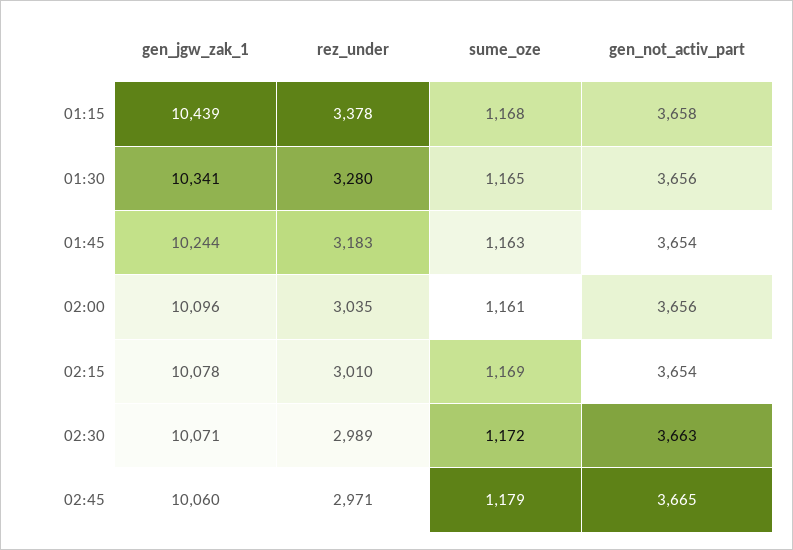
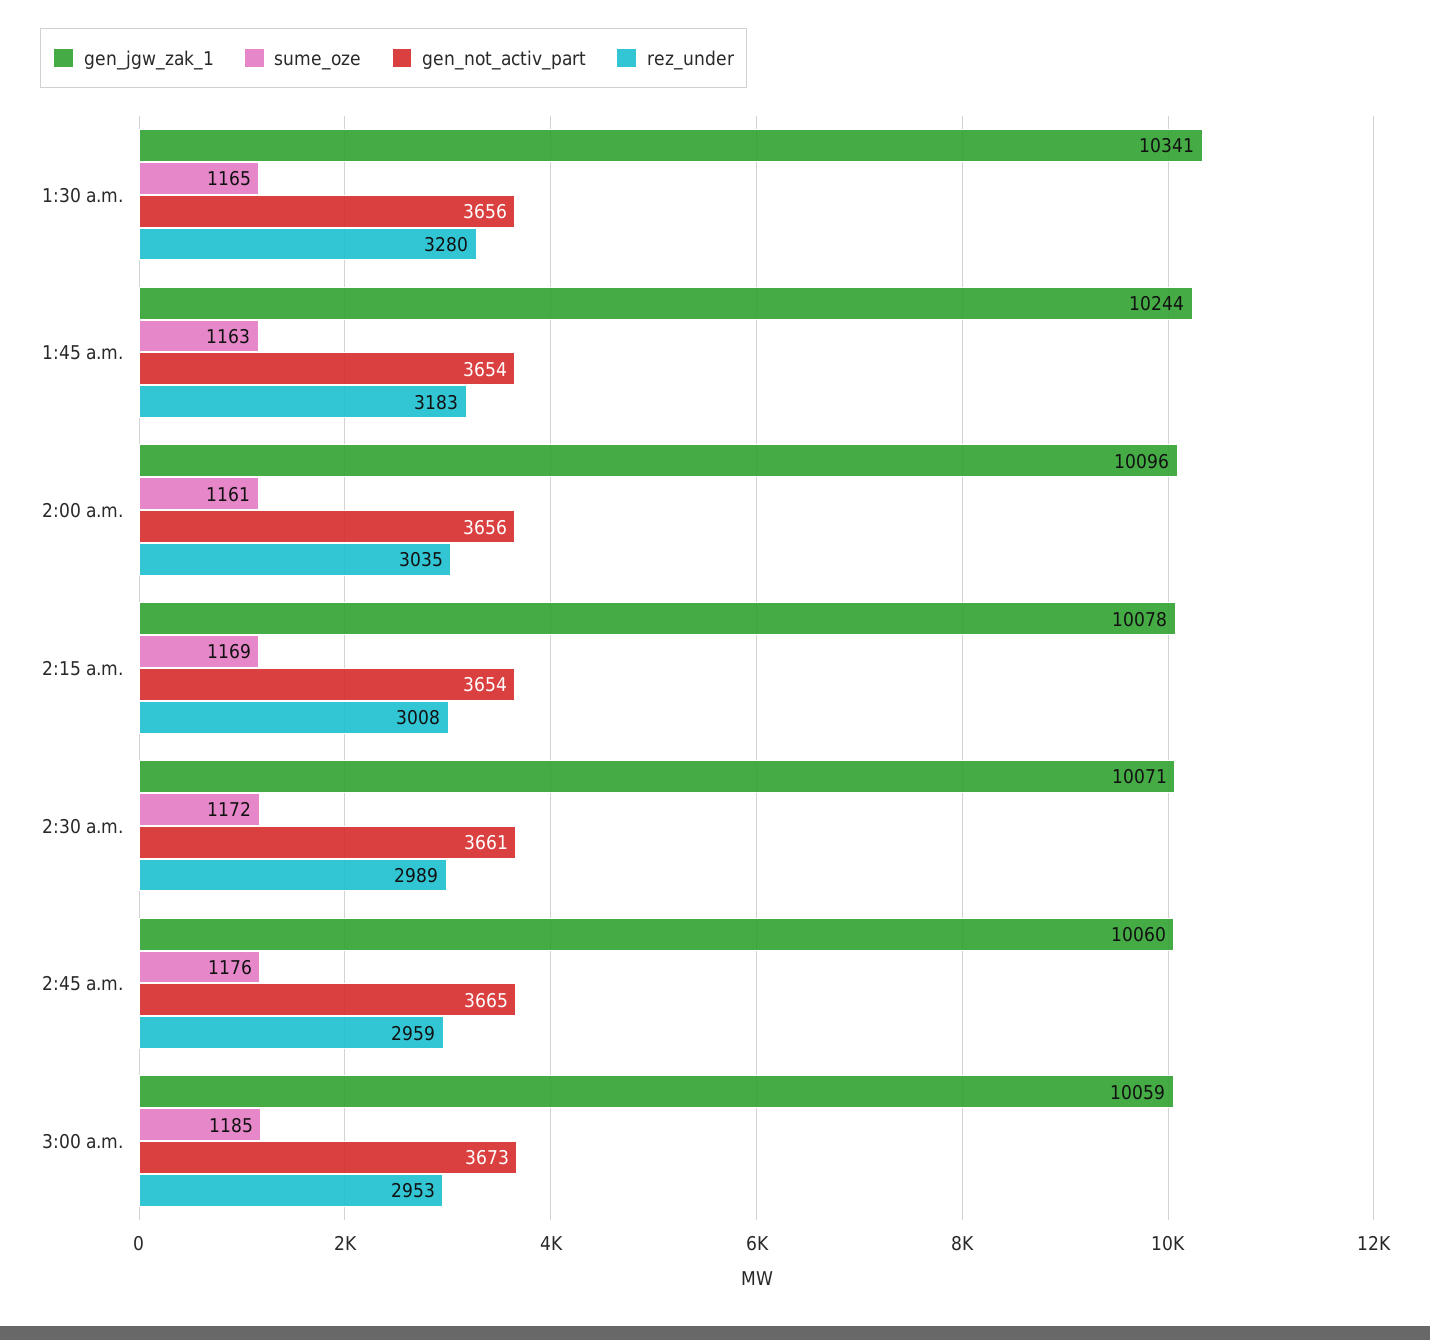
gen_jgw_zak_1, 01:15: 10439 -> none
rez_under, 01:15: 3378 -> none
sume_oze, 01:15: 1168 -> none
gen_not_activ_part, 01:15: 3658 -> none
rez_under, 02:15: 3010 -> 3008
gen_not_activ_part, 02:30: 3663 -> 3661
rez_under, 02:45: 2971 -> 2959
sume_oze, 02:45: 1179 -> 1176
gen_jgw_zak_1, 3:00 a.m.: none -> 10059
sume_oze, 3:00 a.m.: none -> 1185
gen_not_activ_part, 3:00 a.m.: none -> 3673
rez_under, 3:00 a.m.: none -> 2953

